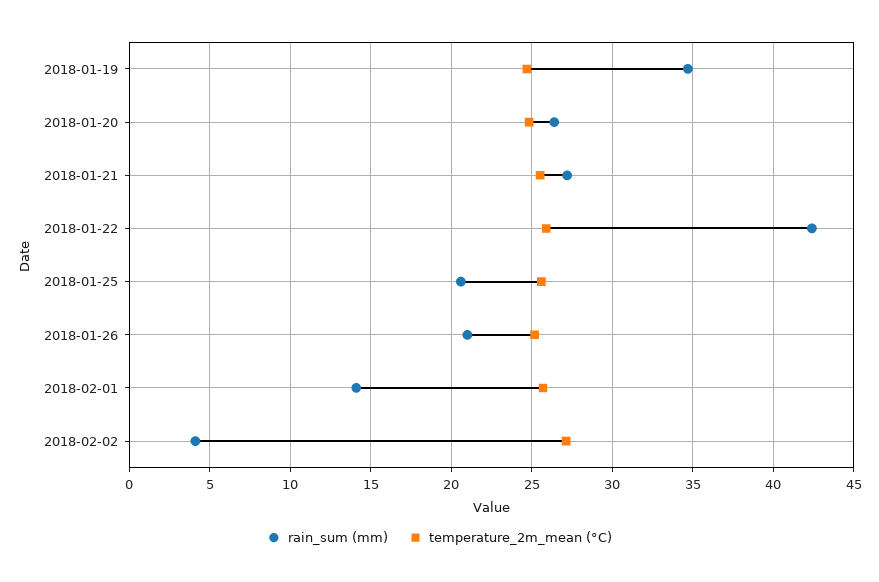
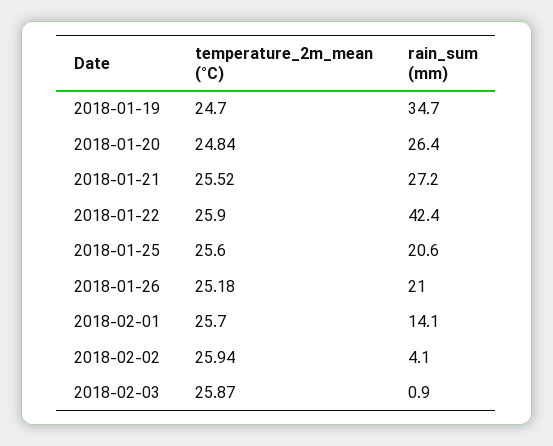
temperature_2m_mean (°C), 2018-02-02: 27 -> 25.94
temperature_2m_mean (°C), 2018-02-03: none -> 25.87
rain_sum (mm), 2018-02-03: none -> 0.9

